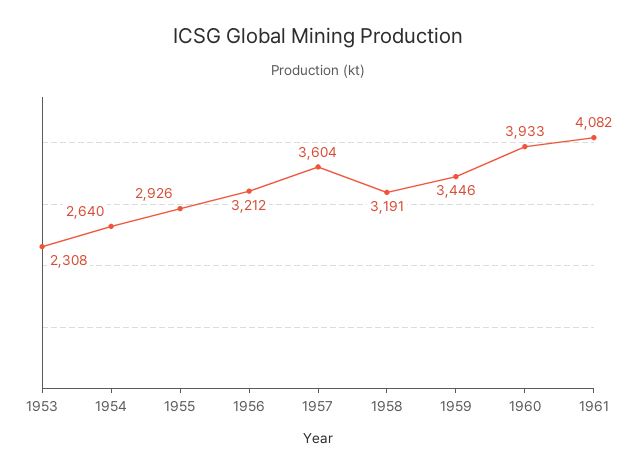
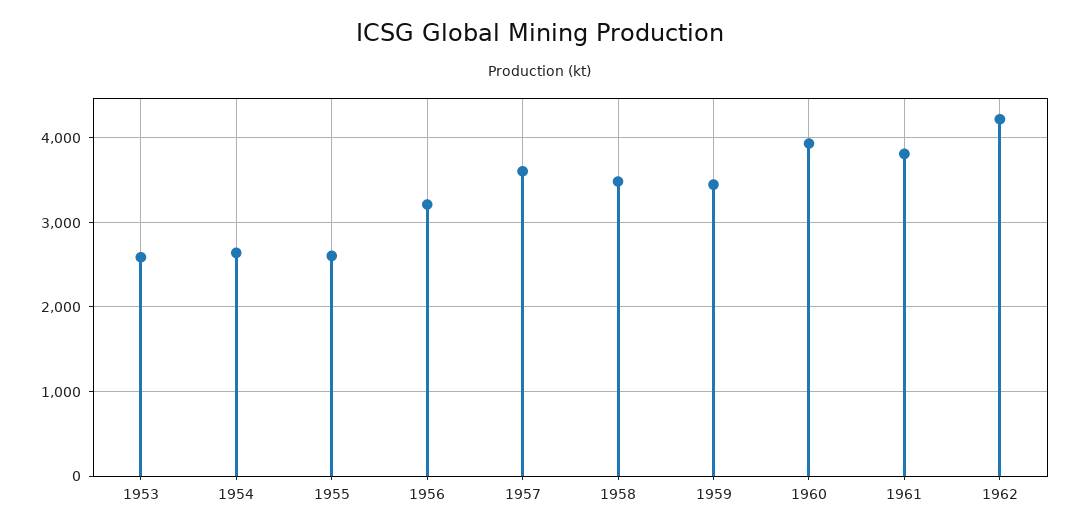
1953: 2308 -> 2600
1955: 2926 -> 2600
1958: 3191 -> 3500
1961: 4082 -> 3800
1962: none -> 4200

